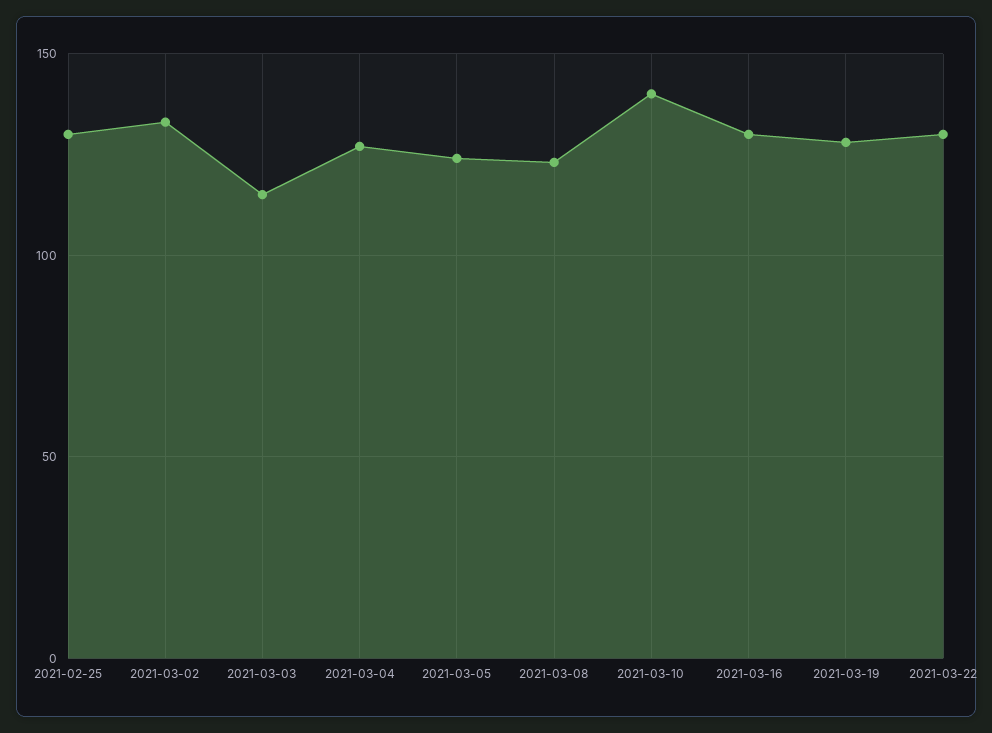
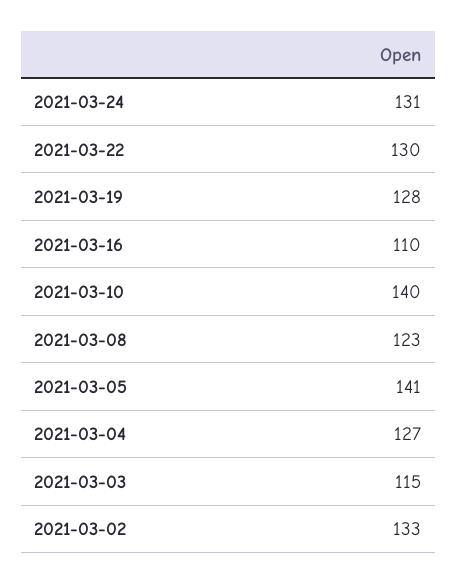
2021-02-25: 130 -> none
2021-03-05: 125 -> 141
2021-03-16: 130 -> 110
2021-03-24: none -> 131

